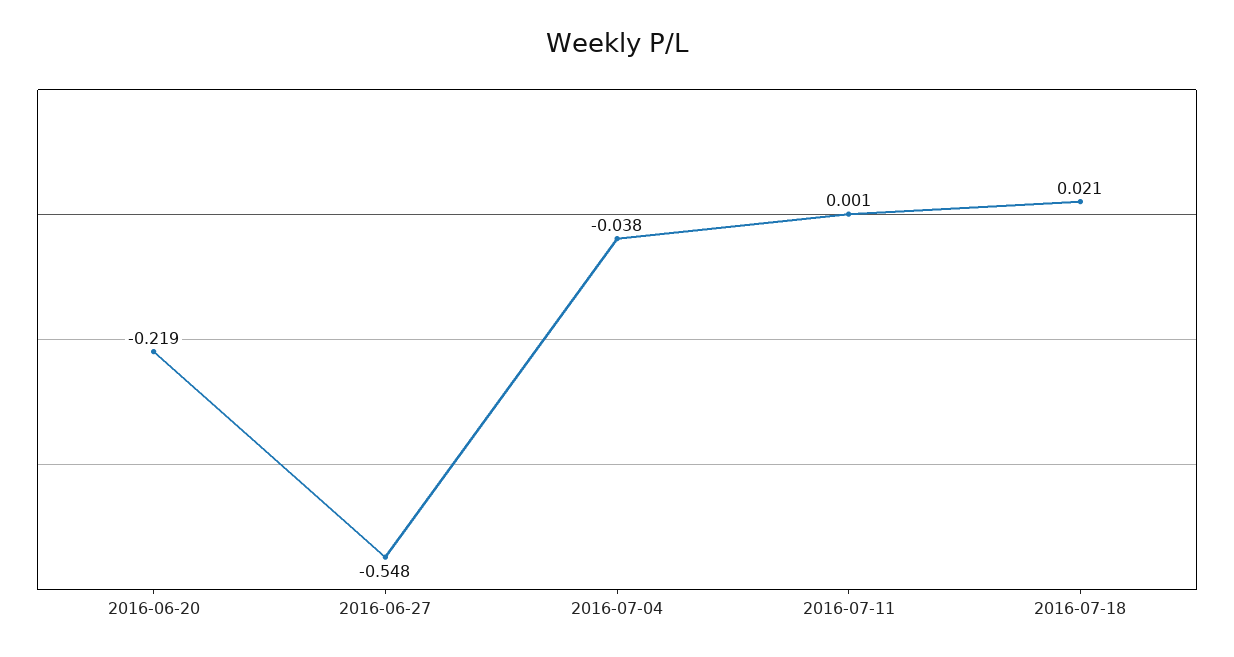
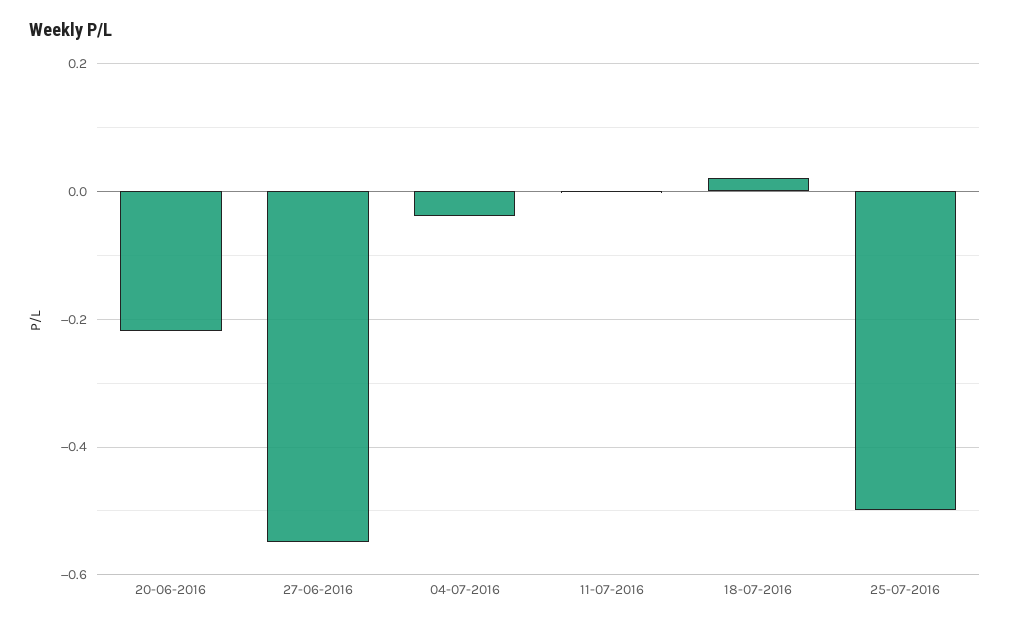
25-07-2016: none -> -0.5

